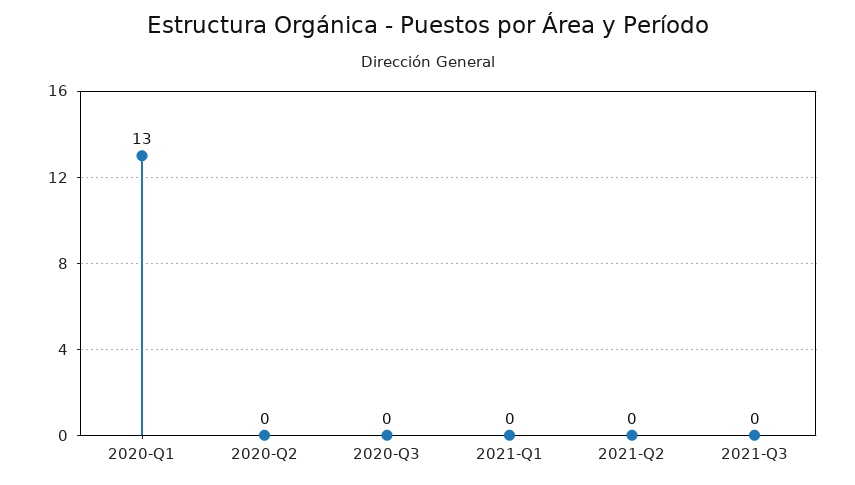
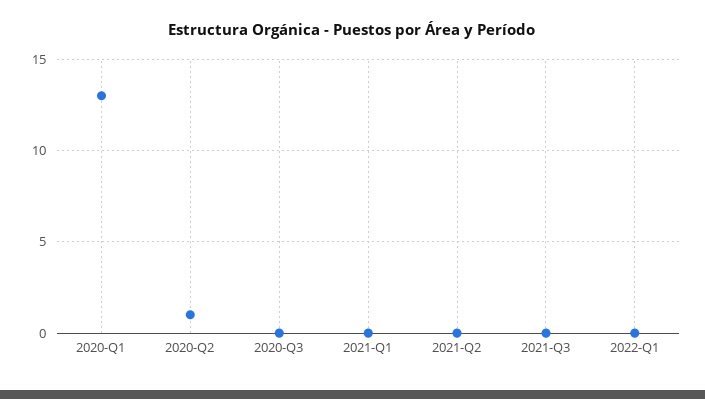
2020-Q2: 0 -> 1
2022-Q1: none -> 0

